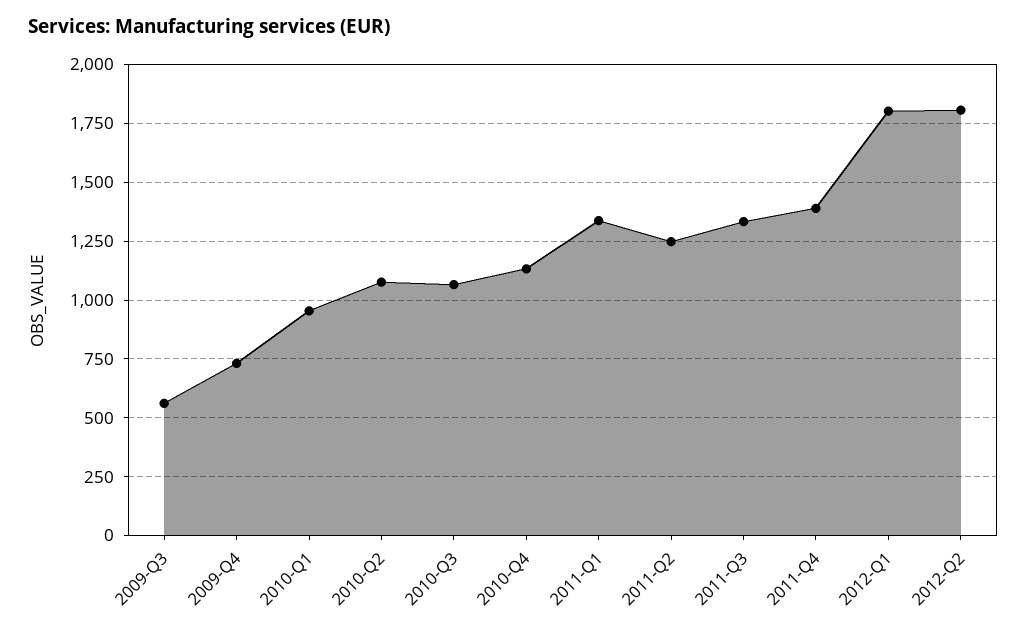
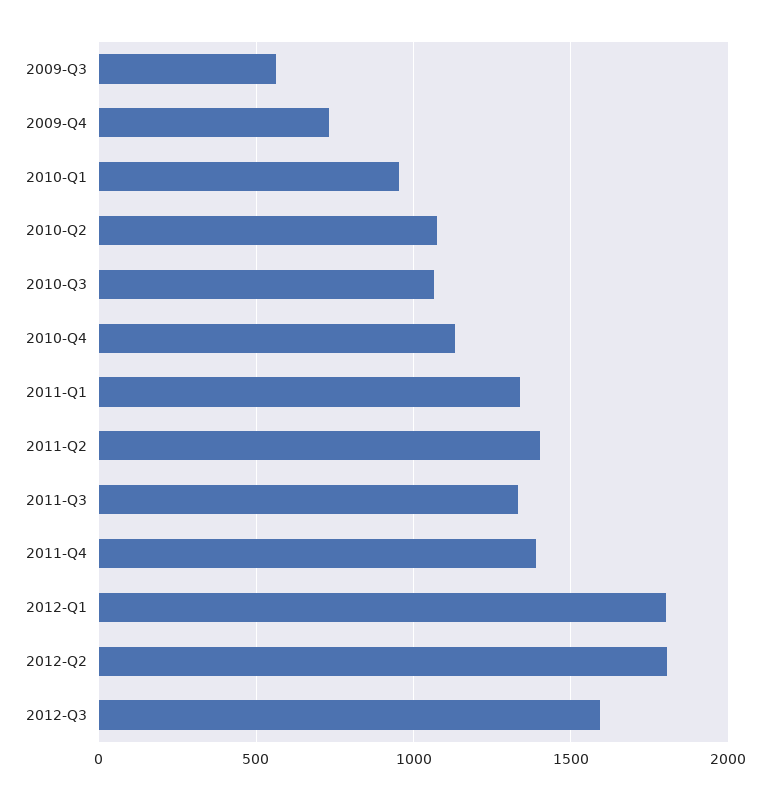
2011-Q2: 1250 -> 1400
2012-Q3: none -> 1600

